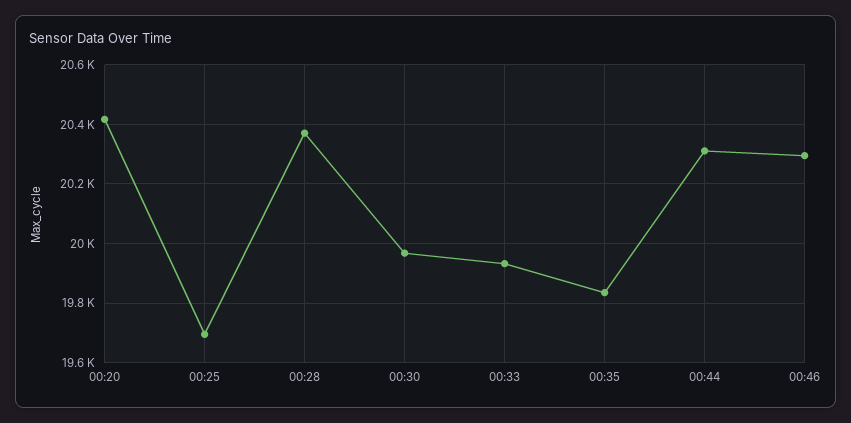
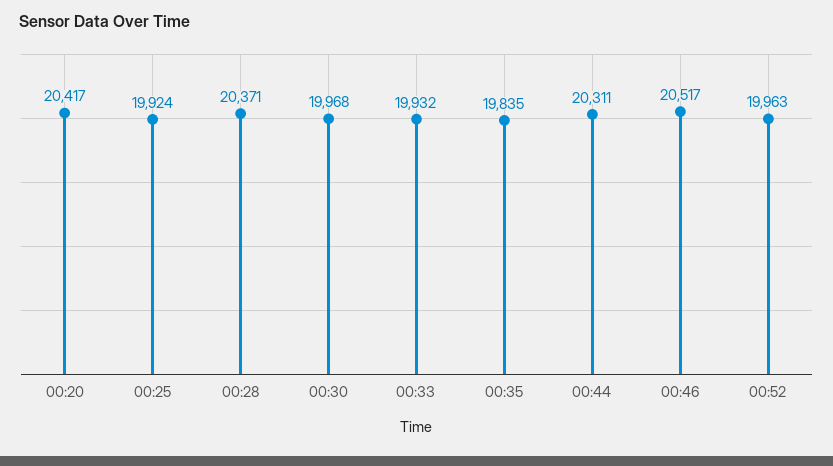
00:25: 19700 -> 19924
00:46: 20300 -> 20517
00:52: none -> 19963

